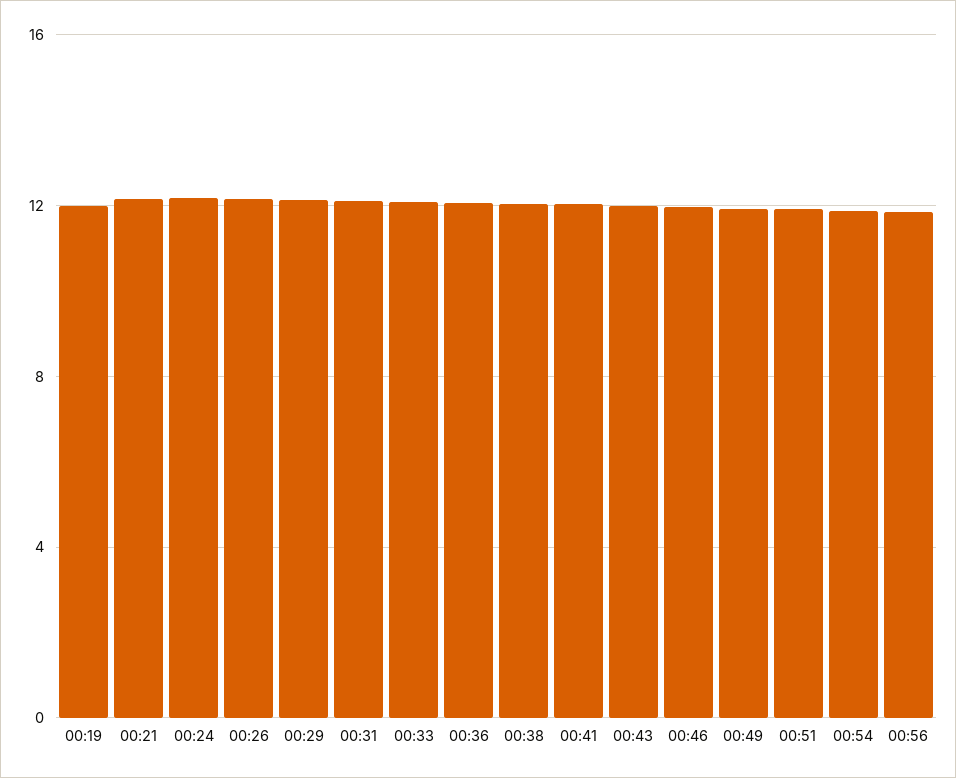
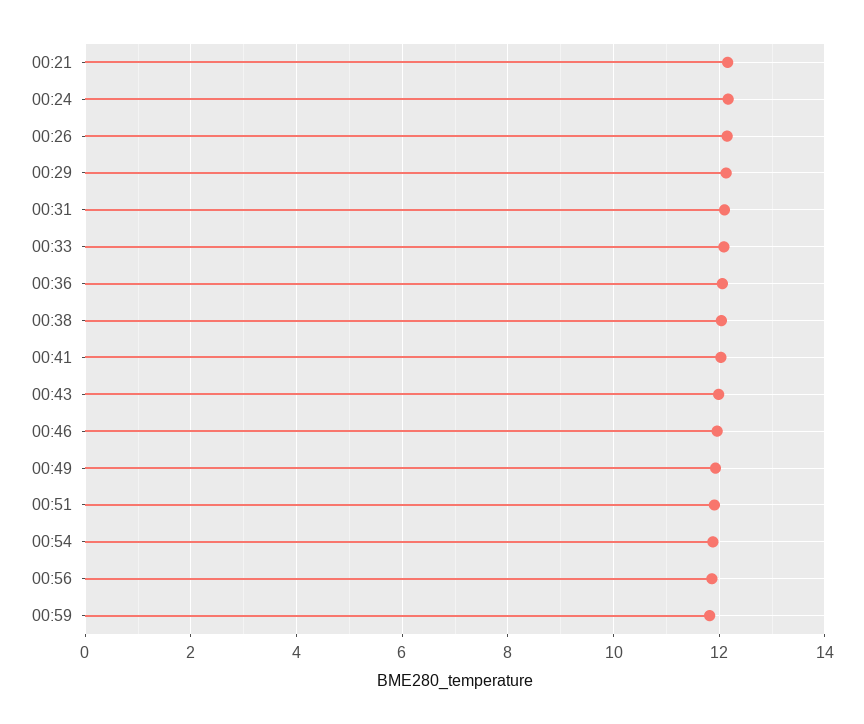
00:19: 12 -> none
00:59: none -> 11.8

